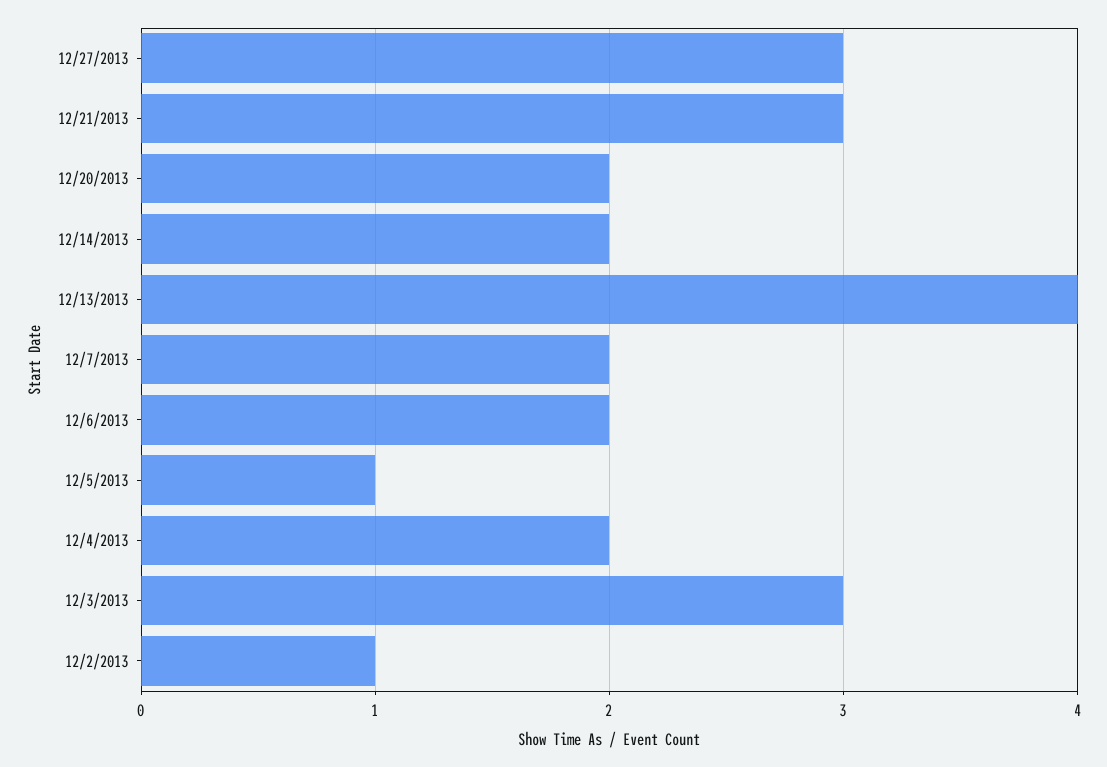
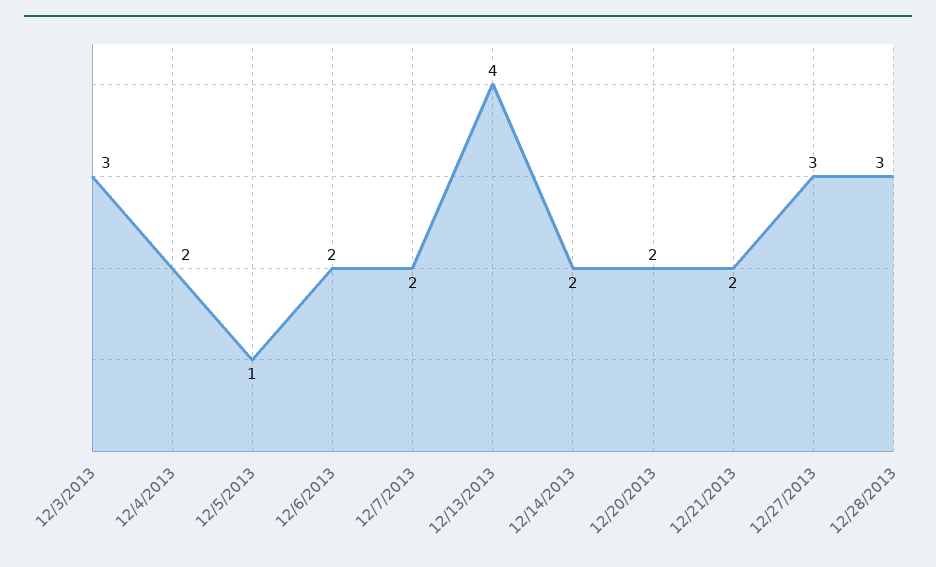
12/21/2013: 3 -> 2
12/2/2013: 1 -> none
12/28/2013: none -> 3

